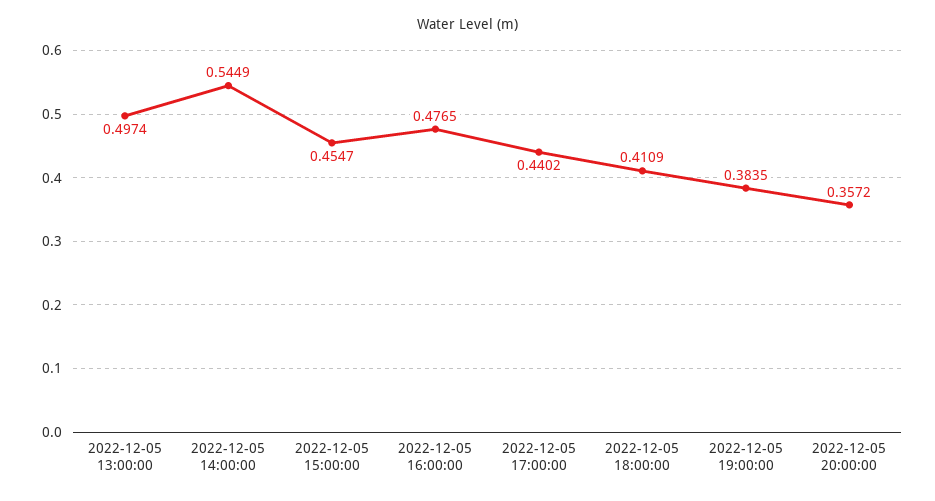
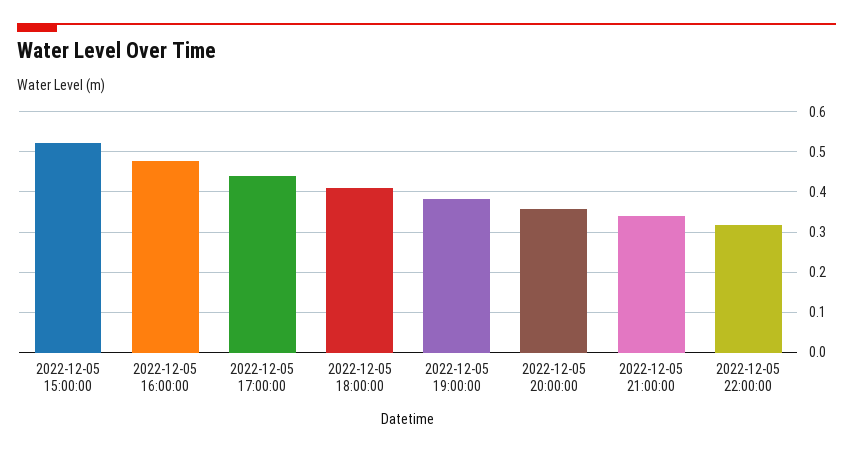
2022-12-05 13:00:00: 0.4974 -> none
2022-12-05 14:00:00: 0.5449 -> none
2022-12-05 15:00:00: 0.4547 -> 0.52
2022-12-05 21:00:00: none -> 0.34
2022-12-05 22:00:00: none -> 0.32

